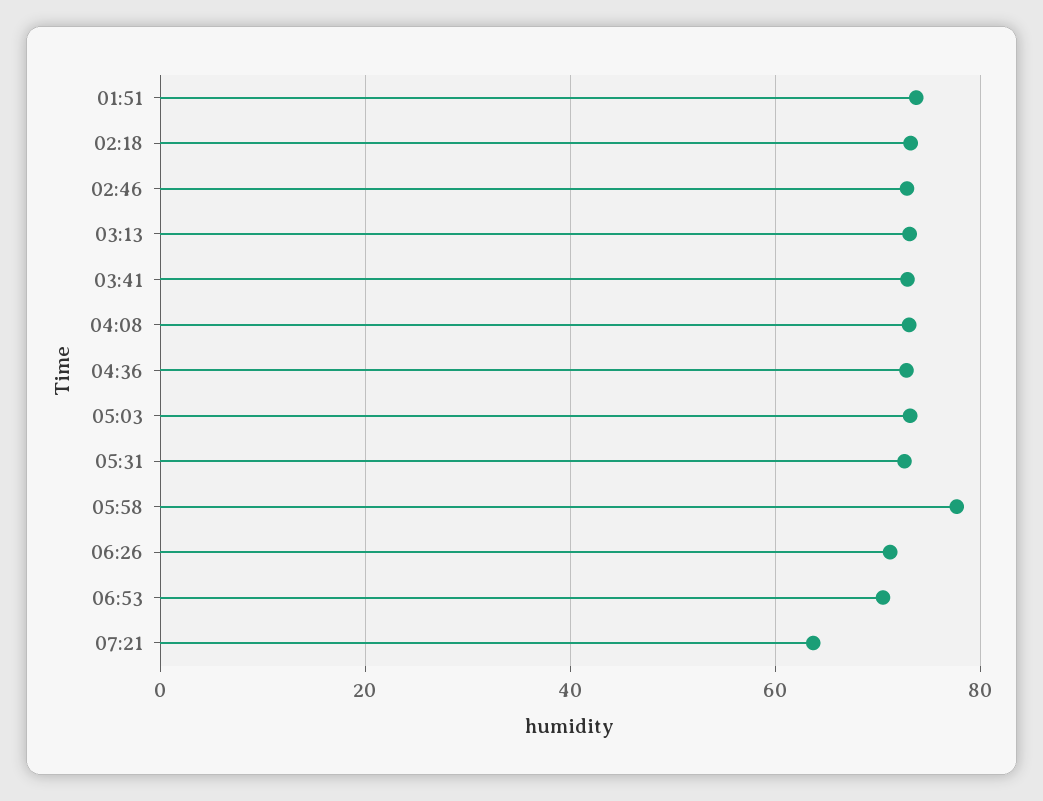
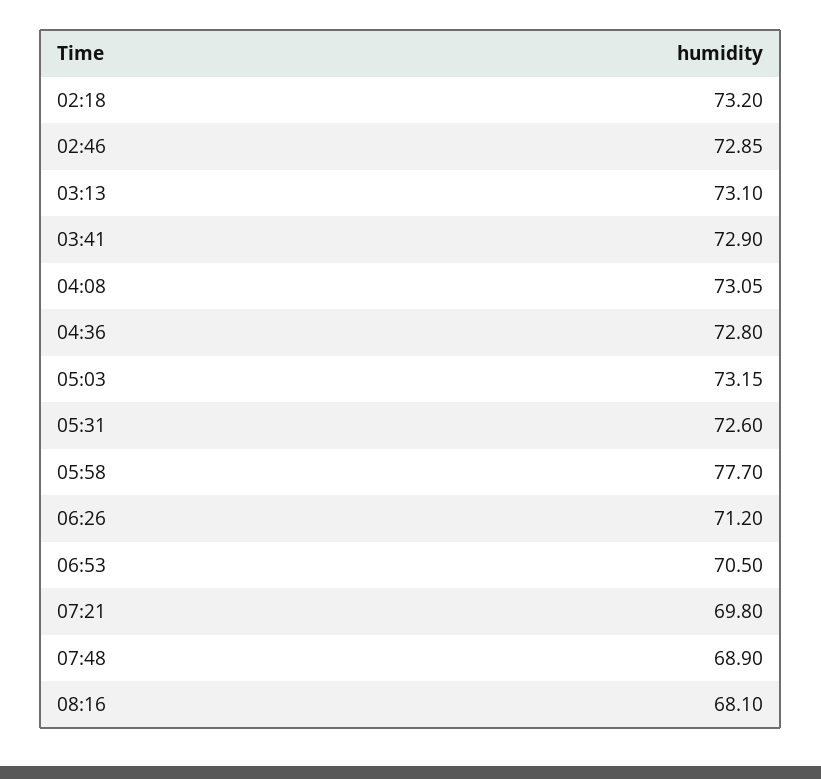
01:51: 74 -> none
07:21: 64 -> 69.8
07:48: none -> 68.9
08:16: none -> 68.1

